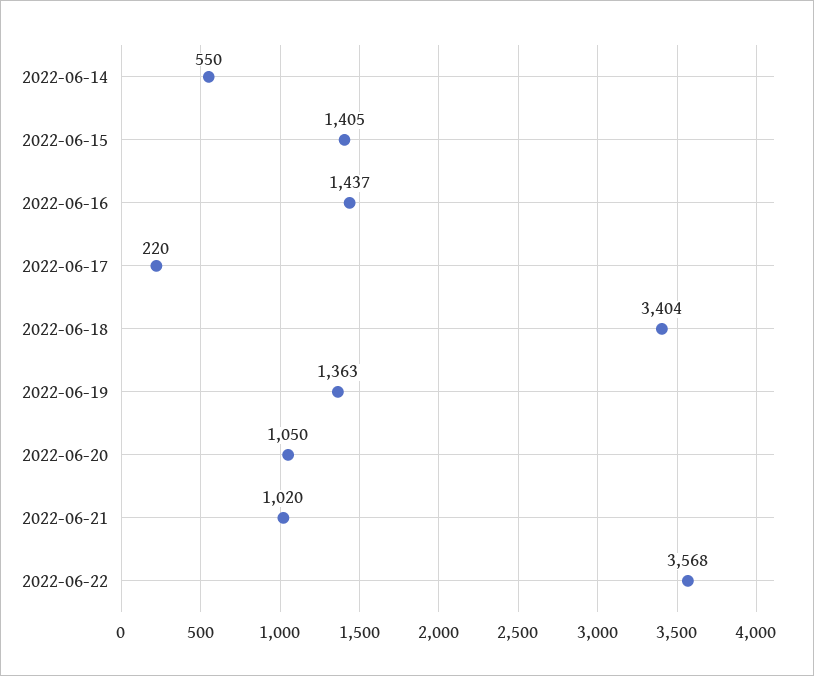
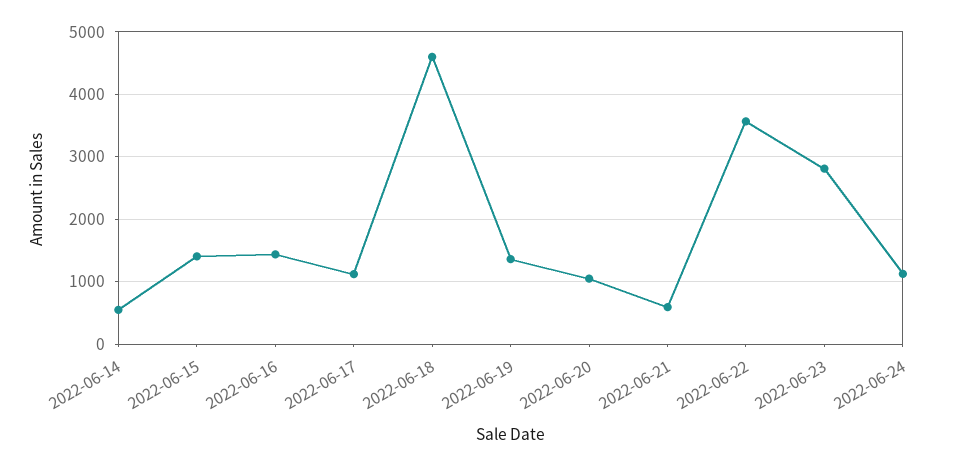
2022-06-17: 220 -> 1100
2022-06-18: 3404 -> 4600
2022-06-21: 1020 -> 600
2022-06-23: none -> 2800
2022-06-24: none -> 1100

